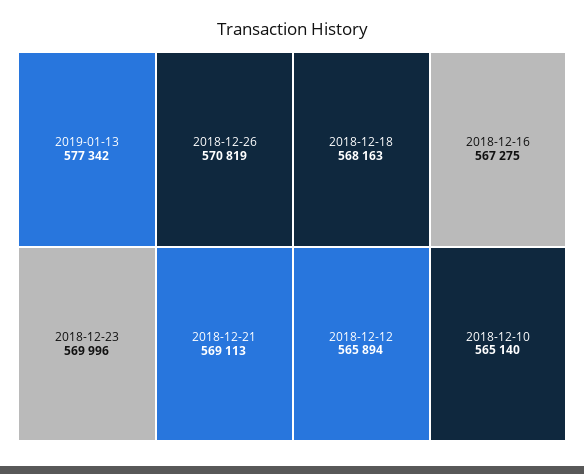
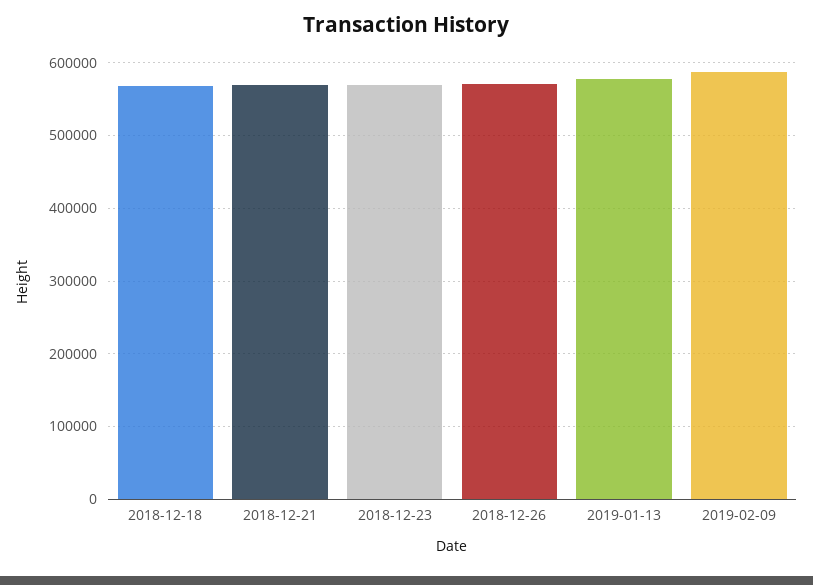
2018-12-16: 567275 -> none
2018-12-12: 565894 -> none
2018-12-10: 565140 -> none
2019-02-09: none -> 590000

